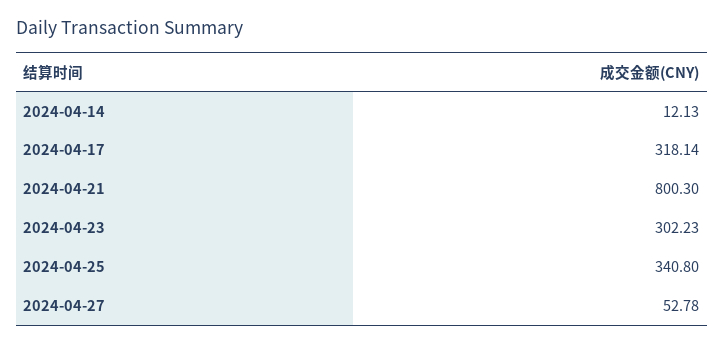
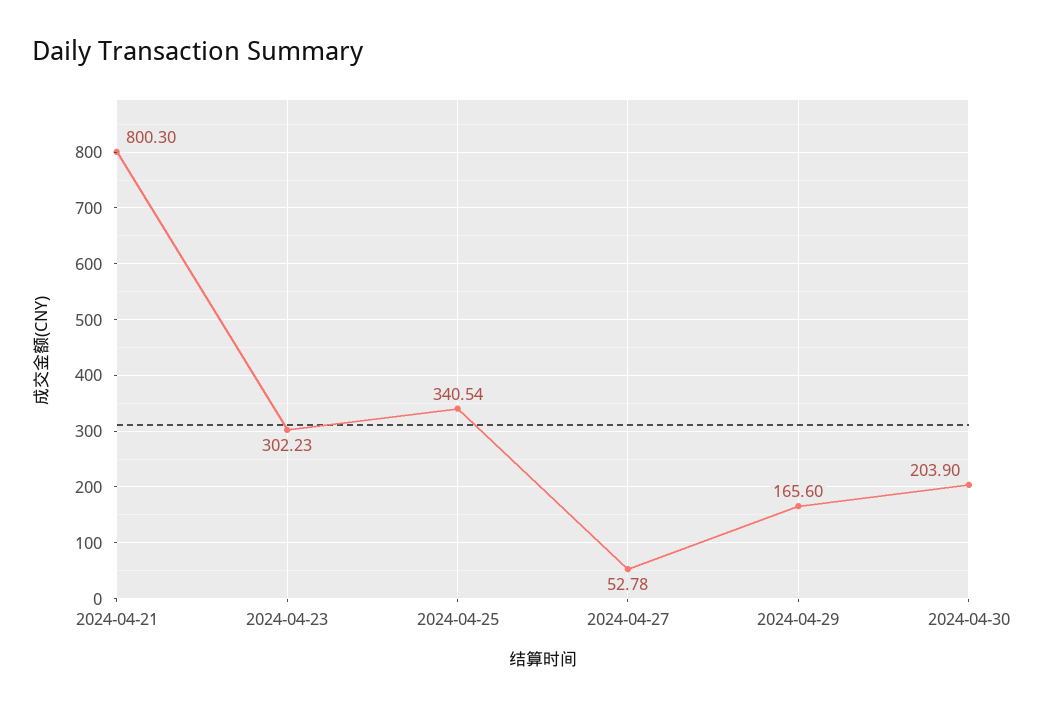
2024-04-14: 12.13 -> none
2024-04-17: 318.14 -> none
2024-04-25: 340.8 -> 340.54
2024-04-29: none -> 165.6
2024-04-30: none -> 203.9

